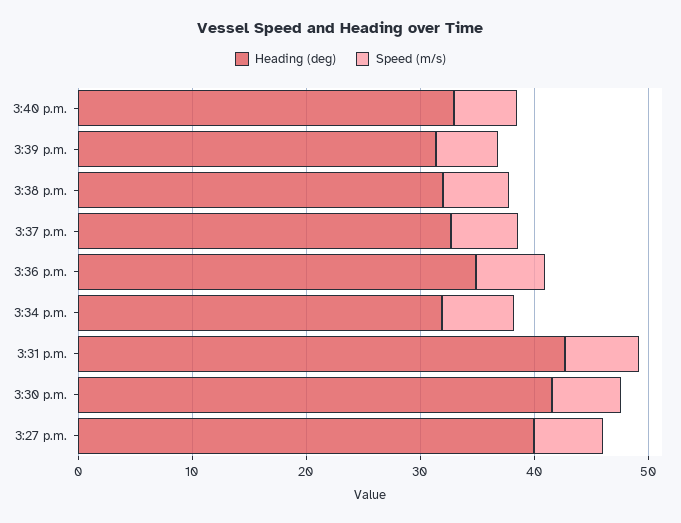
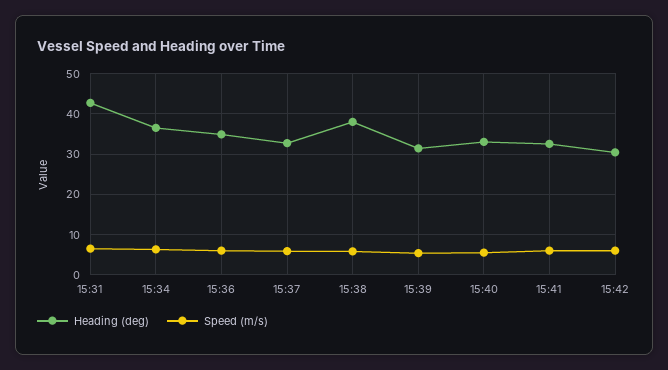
Heading (deg), 3:38 p.m.: 32 -> 38
Heading (deg), 3:34 p.m.: 32 -> 36
Heading (deg), 3:30 p.m.: 42 -> none
Speed (m/s), 3:30 p.m.: 6 -> none
Heading (deg), 3:27 p.m.: 40 -> none
Speed (m/s), 3:27 p.m.: 6 -> none
Heading (deg), 15:41: none -> 32
Speed (m/s), 15:41: none -> 6
Heading (deg), 15:42: none -> 30
Speed (m/s), 15:42: none -> 6

